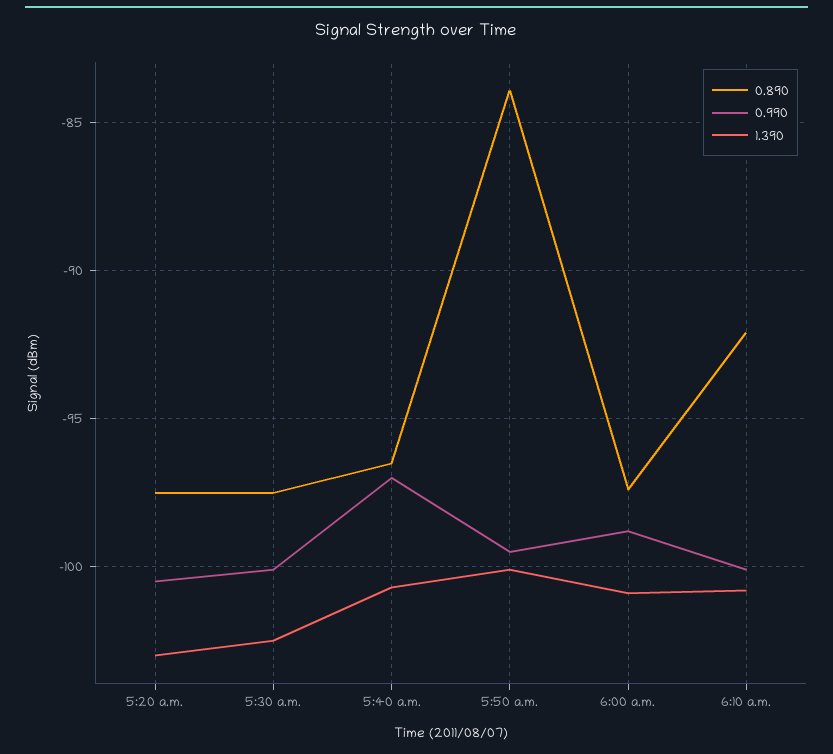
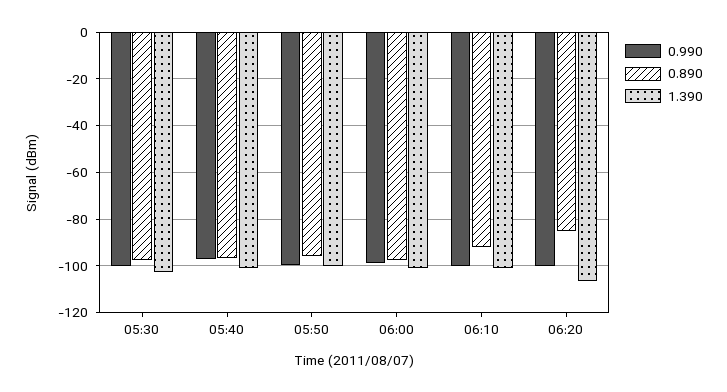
0.890, 5:20 a.m.: -97.5 -> none
0.990, 5:20 a.m.: -100.5 -> none
1.390, 5:20 a.m.: -103 -> none
0.890, 5:50 a.m.: -84 -> -95
0.990, 06:20: none -> -100
0.890, 06:20: none -> -85
1.390, 06:20: none -> -105

